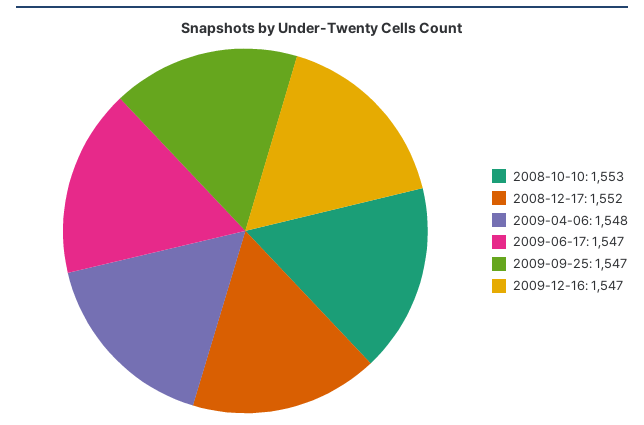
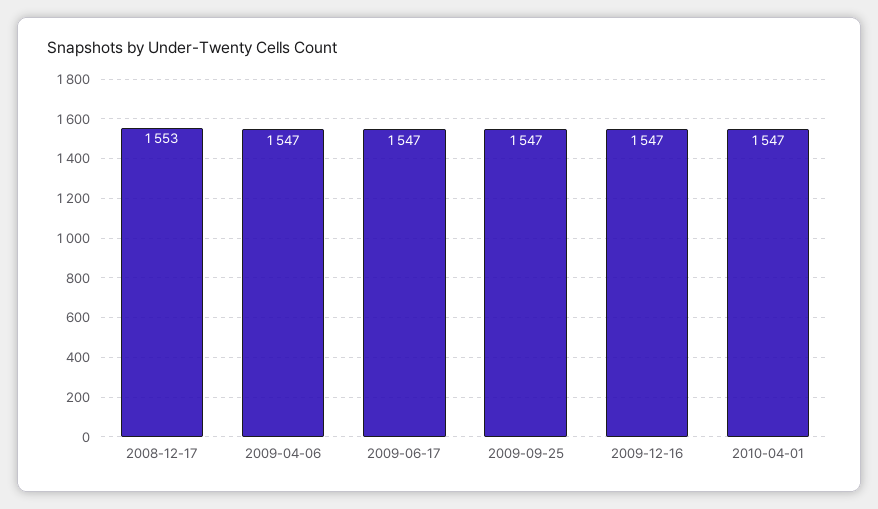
2008-10-10: 1553 -> none
2008-12-17: 1552 -> 1553
2009-04-06: 1548 -> 1547
2010-04-01: none -> 1547

